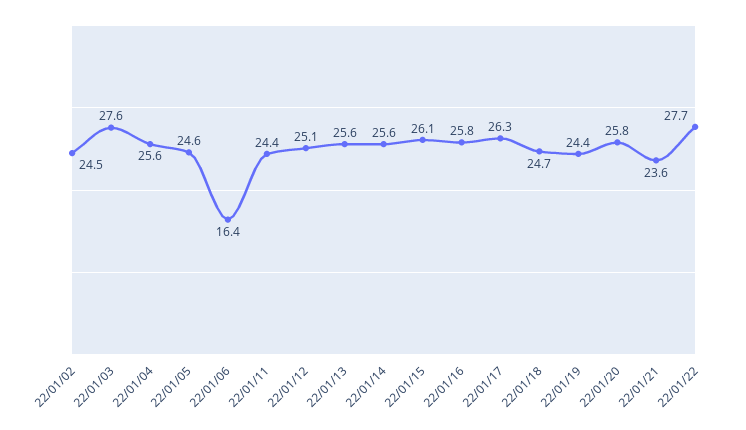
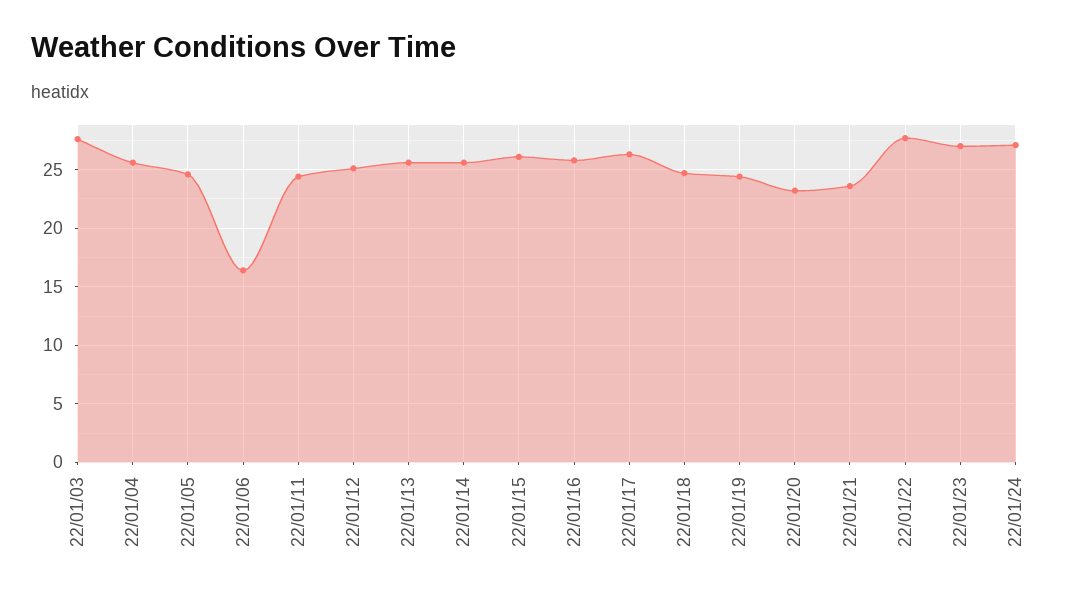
22/01/02: 24.5 -> none
22/01/20: 25.8 -> 23
22/01/23: none -> 27
22/01/24: none -> 27

